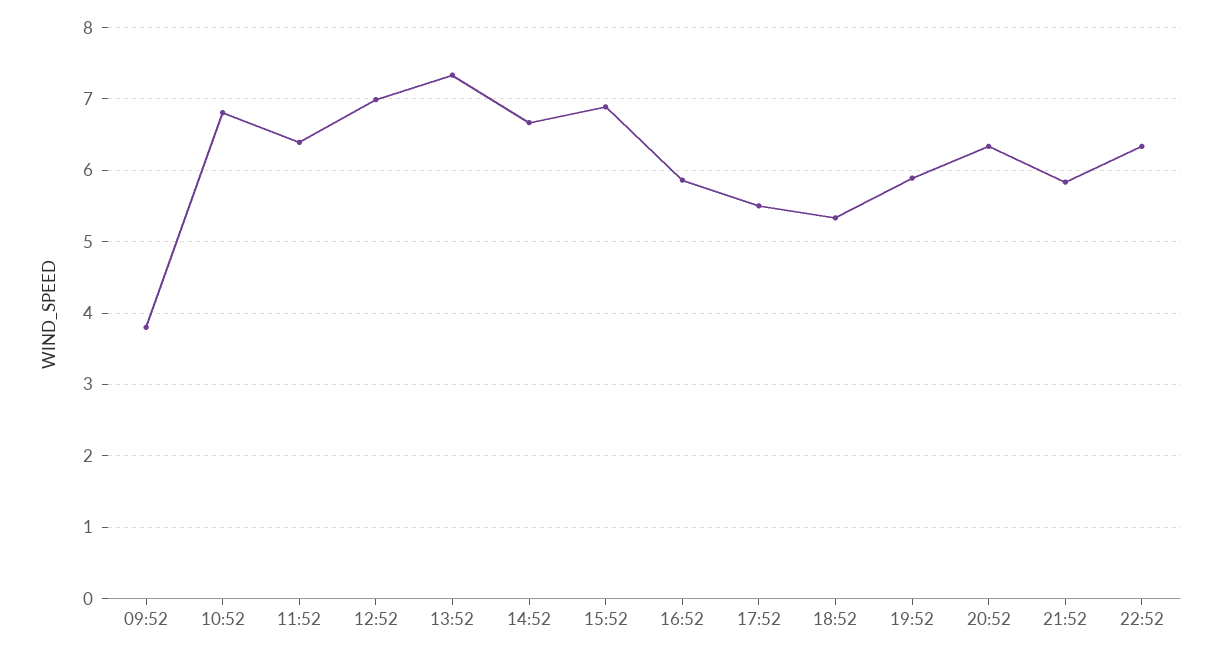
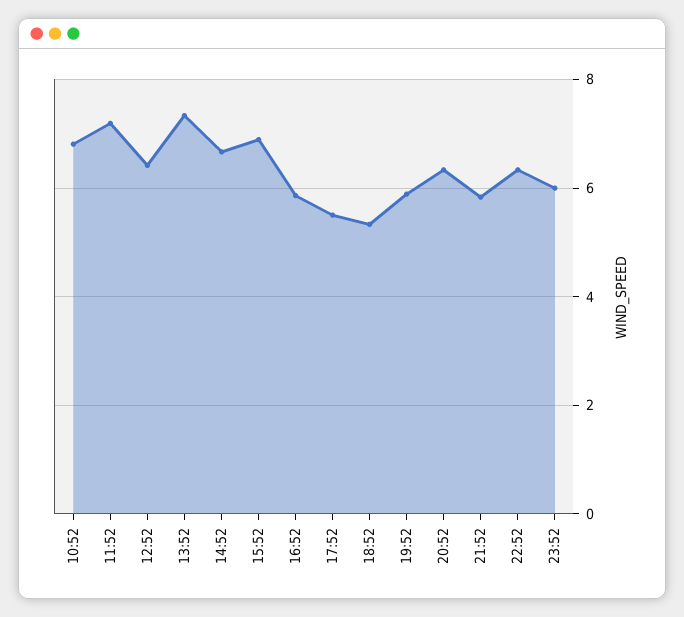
09:52: 3.8 -> none
11:52: 6.4 -> 7.2
12:52: 7 -> 6.4
23:52: none -> 6

